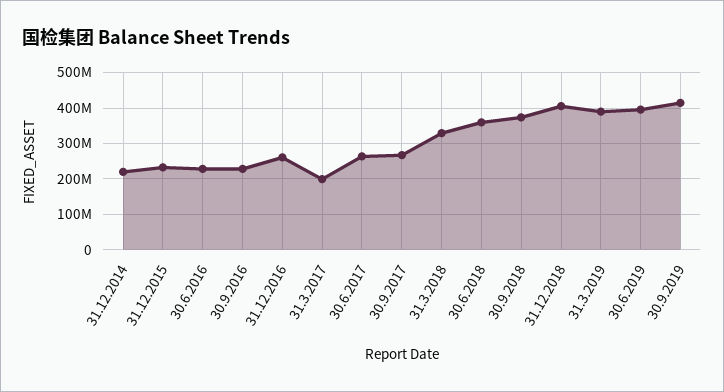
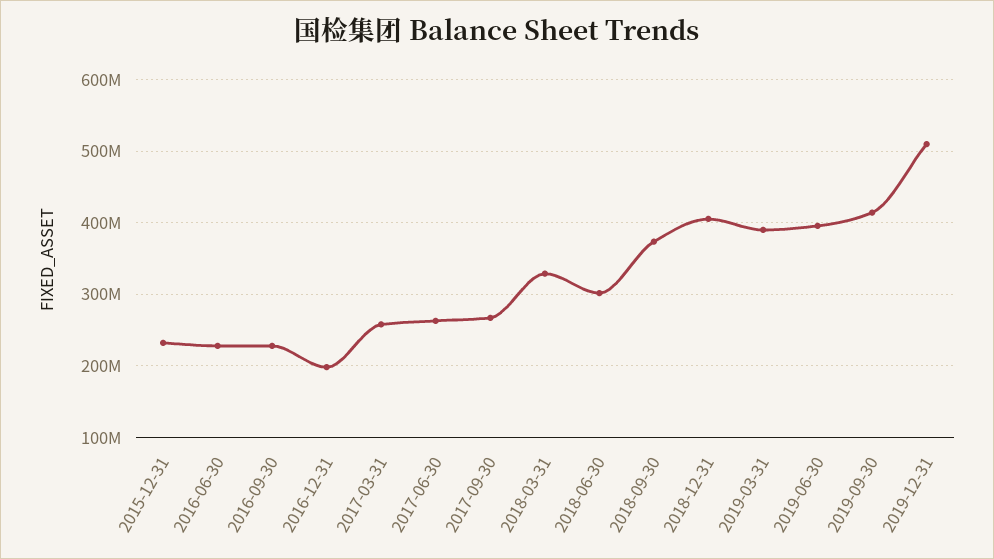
31.12.2014: 220000000 -> none
31.12.2016: 260000000 -> 200000000
31.3.2017: 200000000 -> 260000000
30.6.2018: 360000000 -> 300000000
2019-12-31: none -> 510000000

